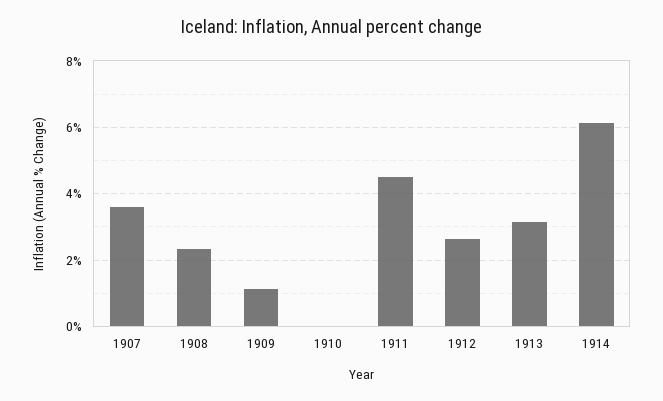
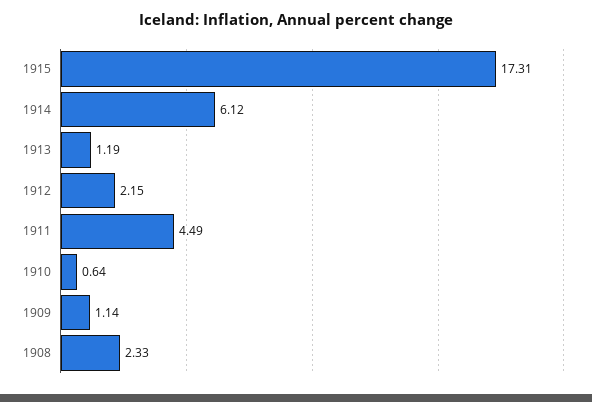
1907: 3.6 -> none
1910: 0 -> 0.64
1912: 2.6 -> 2.15
1913: 3.2 -> 1.19
1915: none -> 17.31

